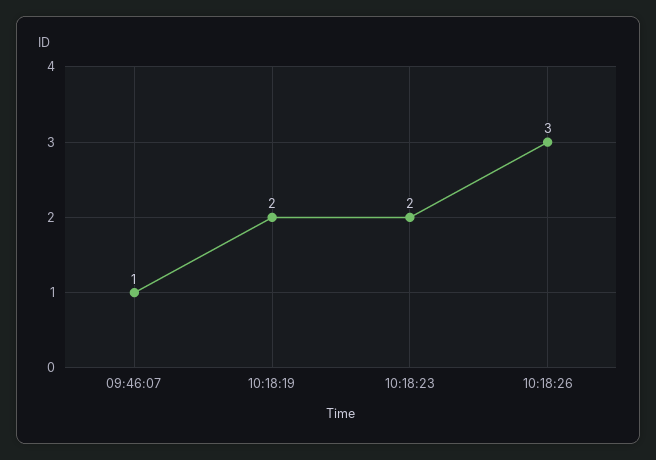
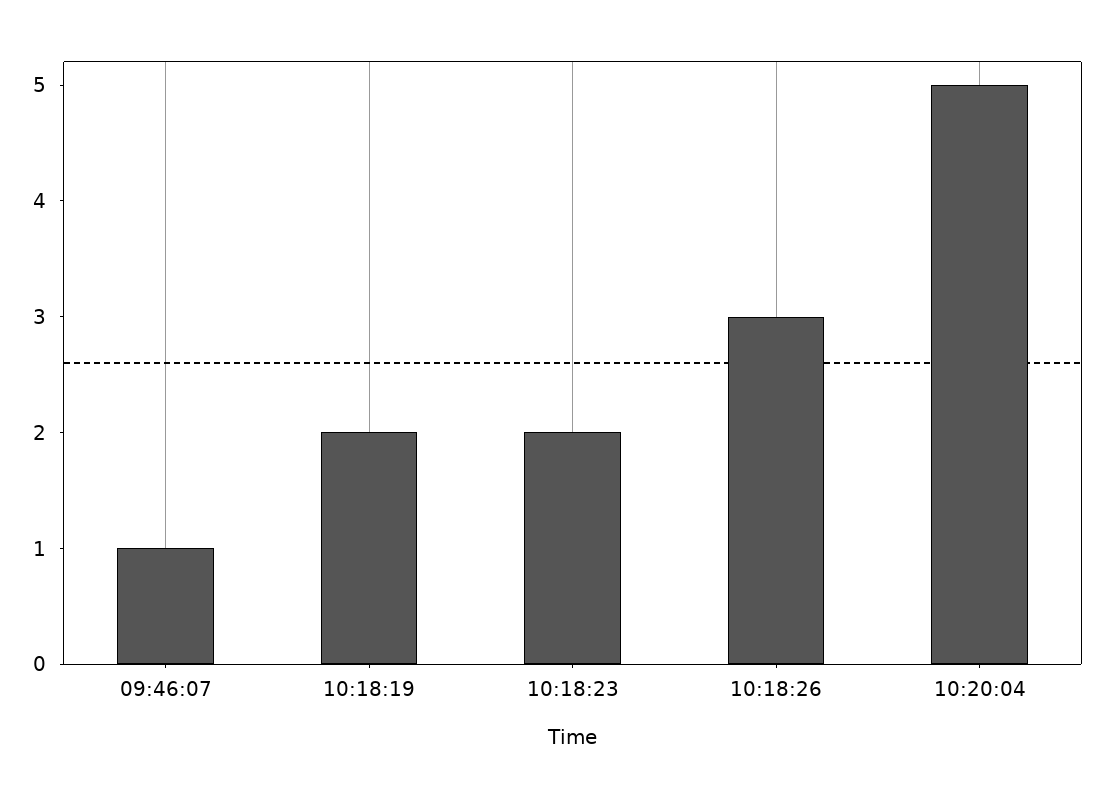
10:20:04: none -> 5

